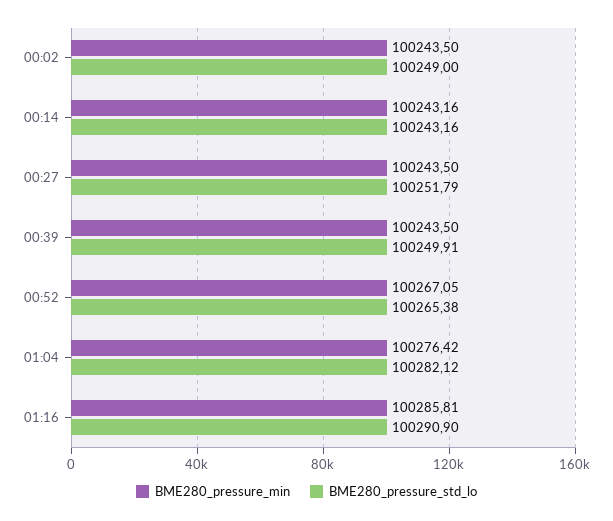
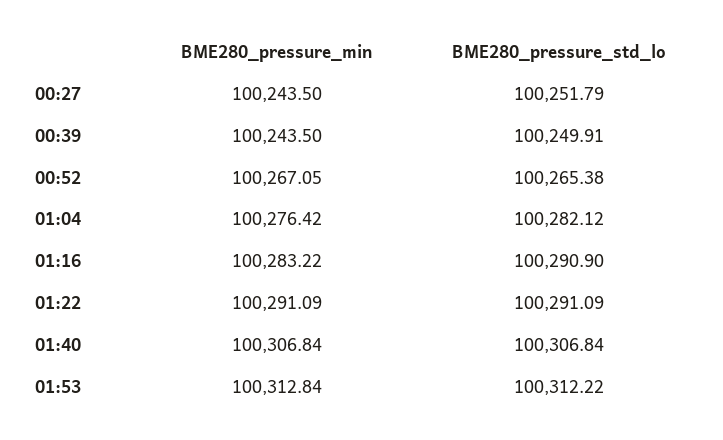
BME280_pressure_min, 00:02: 100243.5 -> none
BME280_pressure_std_lo, 00:02: 100249 -> none
BME280_pressure_min, 00:14: 100243.16 -> none
BME280_pressure_std_lo, 00:14: 100243.16 -> none
BME280_pressure_min, 01:16: 100285.81 -> 100283.22
BME280_pressure_min, 01:22: none -> 100291.09
BME280_pressure_std_lo, 01:22: none -> 100291.09
BME280_pressure_min, 01:40: none -> 100306.84
BME280_pressure_std_lo, 01:40: none -> 100306.84
BME280_pressure_min, 01:53: none -> 100312.84
BME280_pressure_std_lo, 01:53: none -> 100312.22

